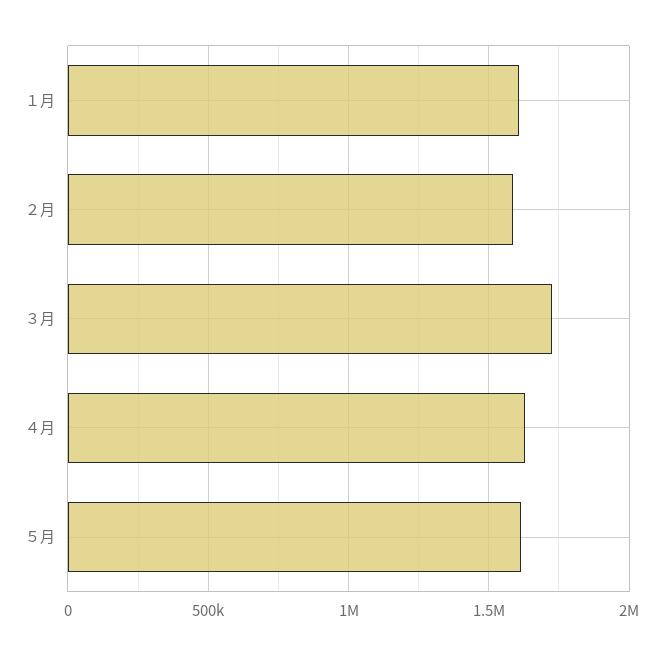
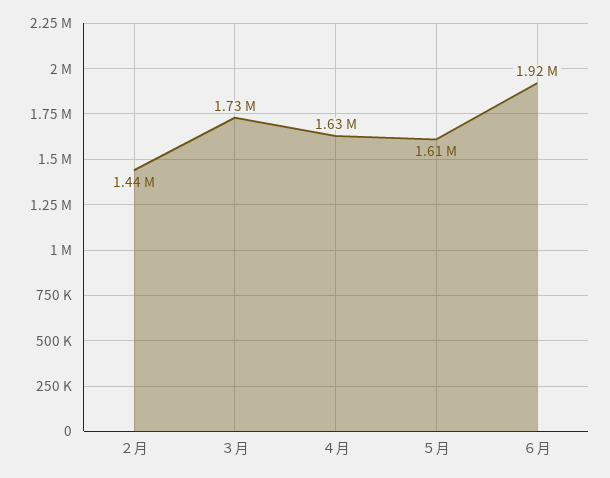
１月: 1600000 -> none
２月: 1600000 -> 1440000
６月: none -> 1920000

